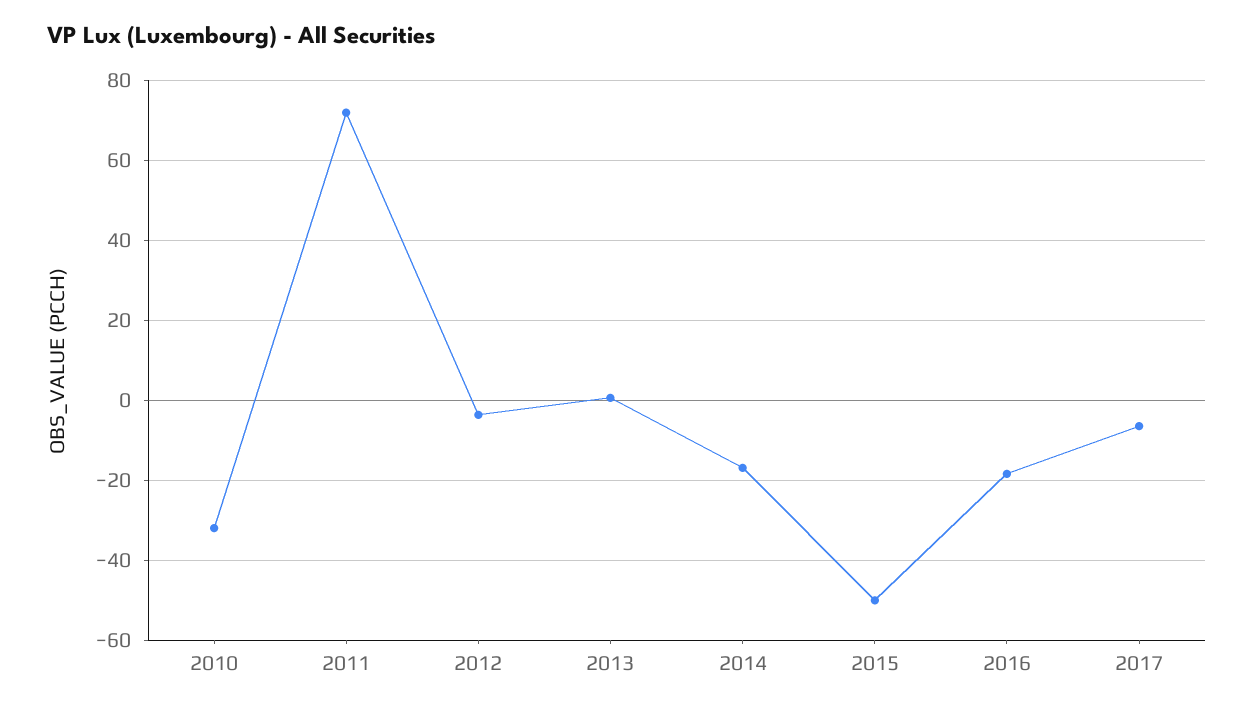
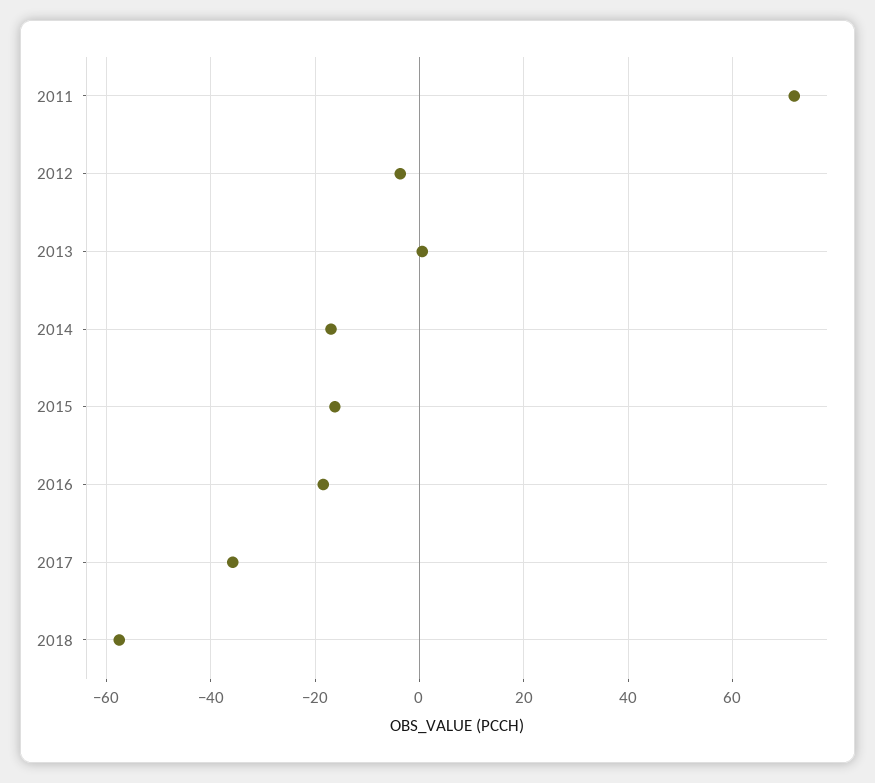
2010: -32 -> none
2015: -50 -> -16
2017: -6 -> -36
2018: none -> -58

